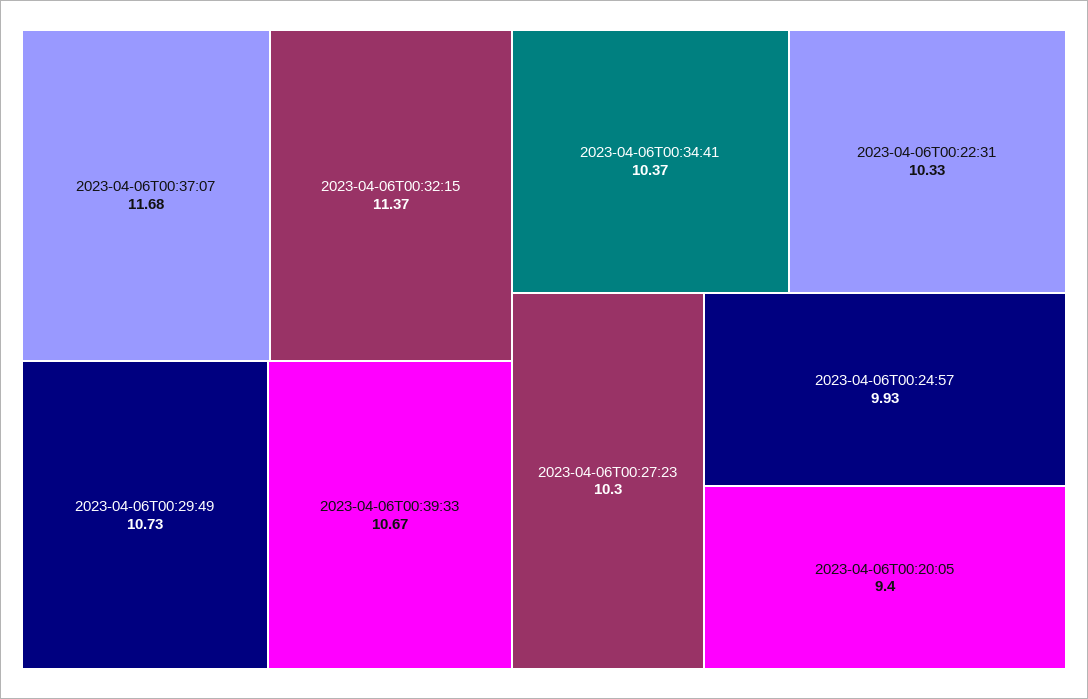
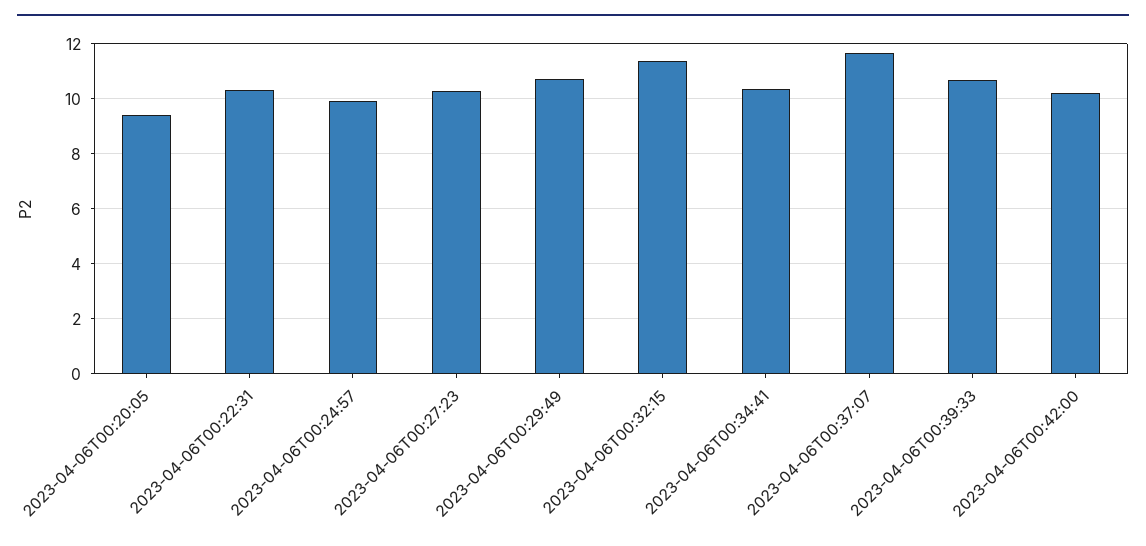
2023-04-06T00:42:00: none -> 10.25

